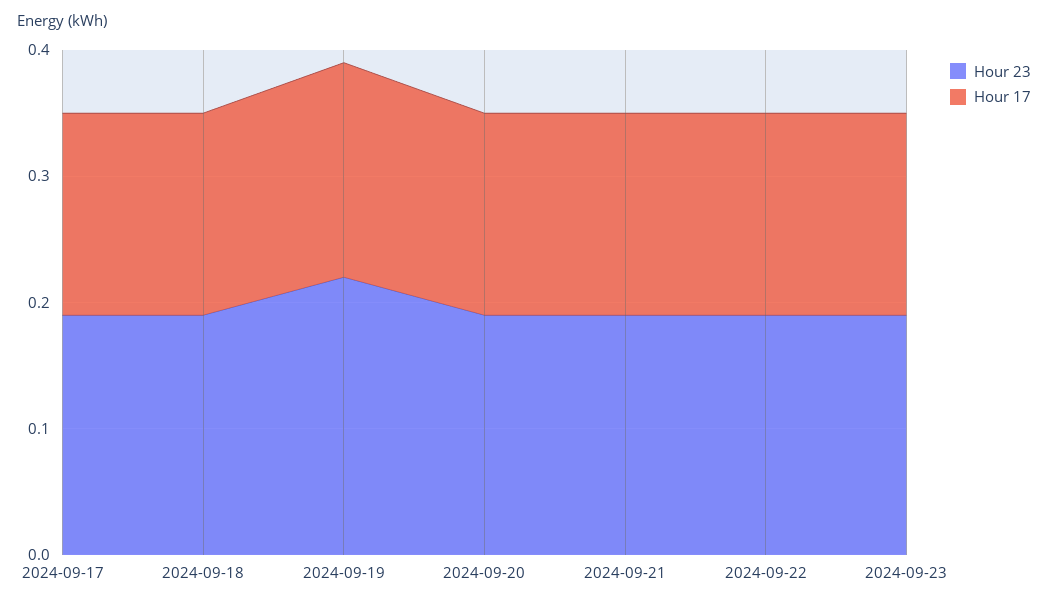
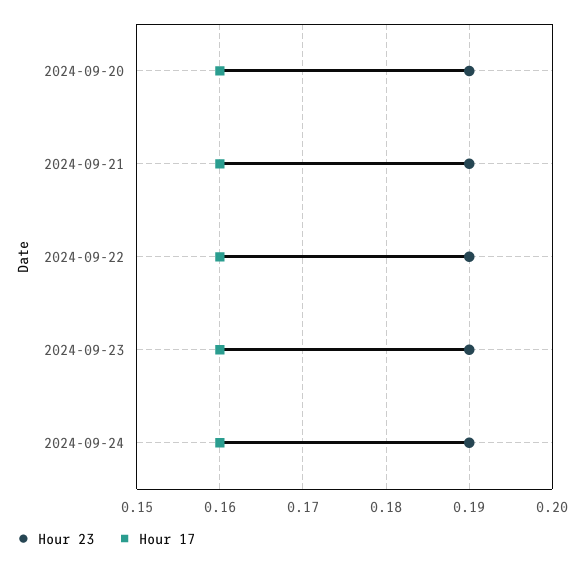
Hour 23, 2024-09-17: 0.19 -> none
Hour 17, 2024-09-17: 0.16 -> none
Hour 23, 2024-09-18: 0.19 -> none
Hour 17, 2024-09-18: 0.16 -> none
Hour 23, 2024-09-19: 0.22 -> none
Hour 17, 2024-09-19: 0.17 -> none
Hour 23, 2024-09-24: none -> 0.19
Hour 17, 2024-09-24: none -> 0.16

